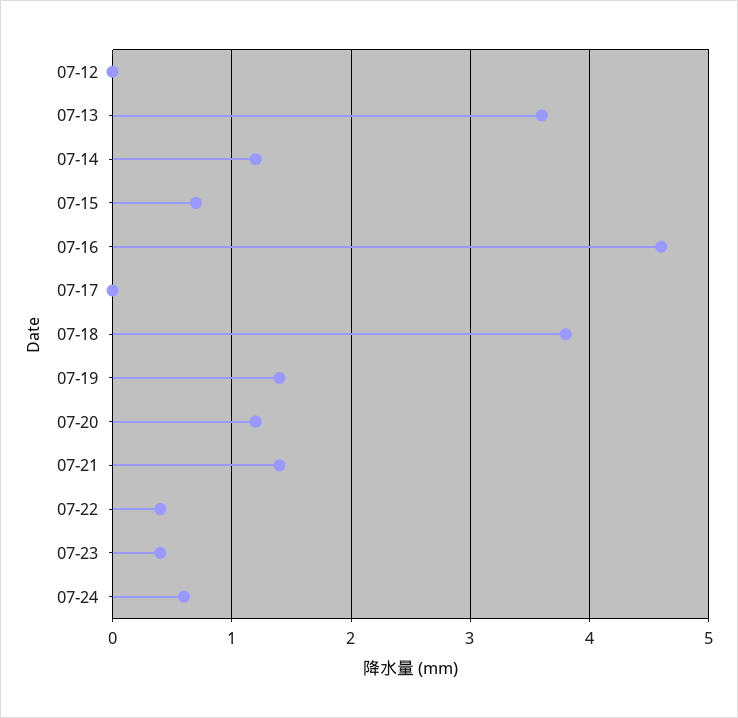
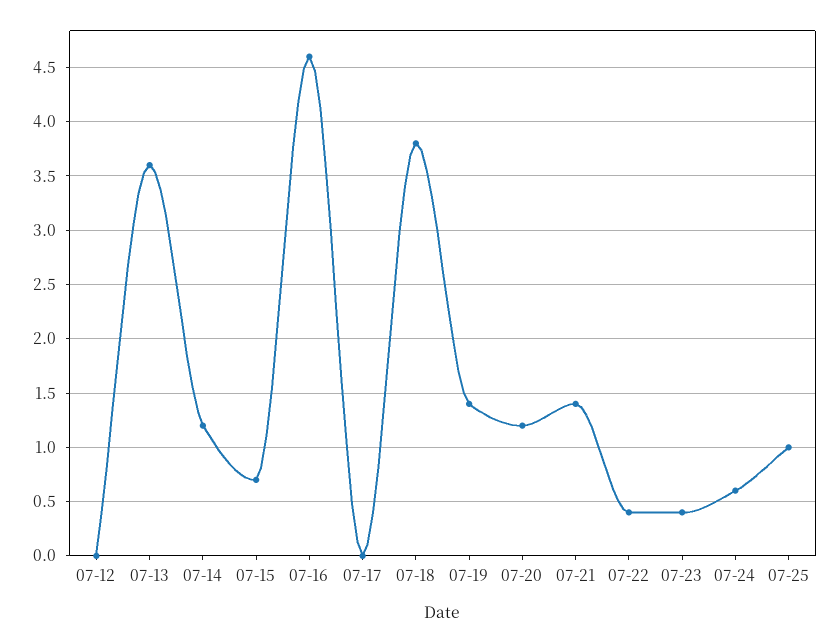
07-25: none -> 1

